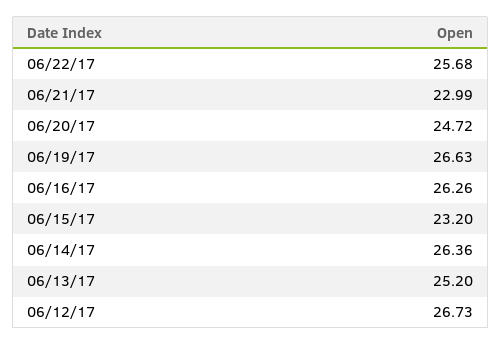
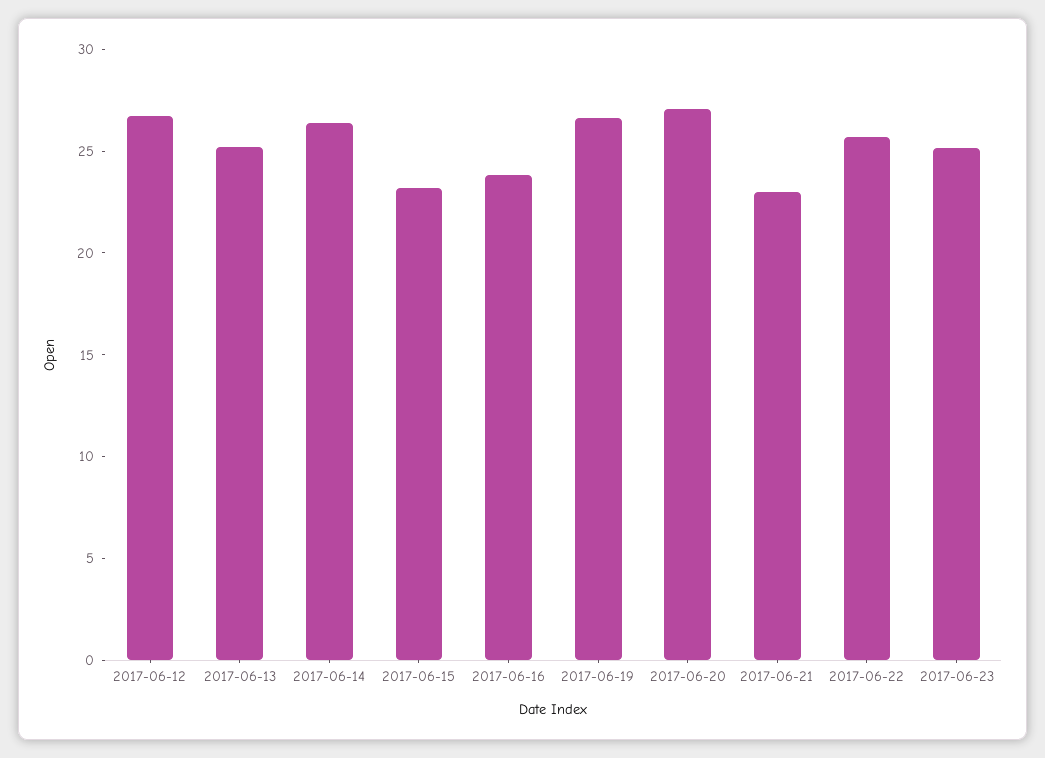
06/20/17: 24.72 -> 27
06/16/17: 26.26 -> 24
2017-06-23: none -> 25

